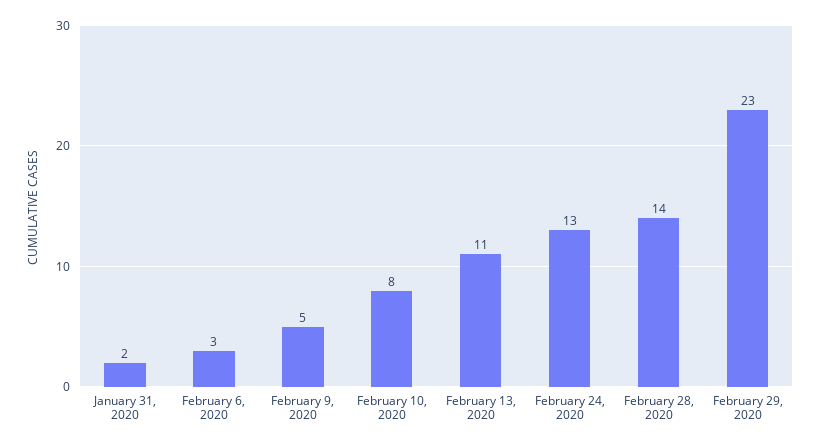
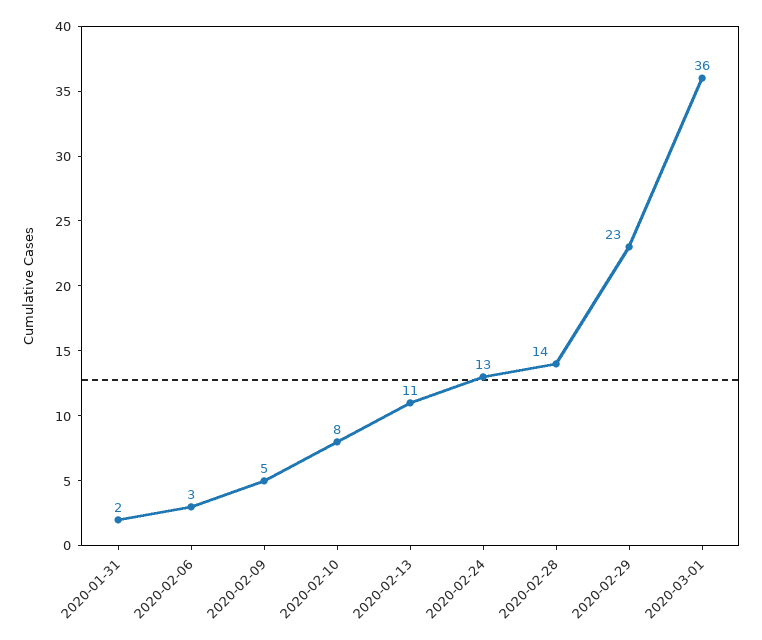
2020-03-01: none -> 36

